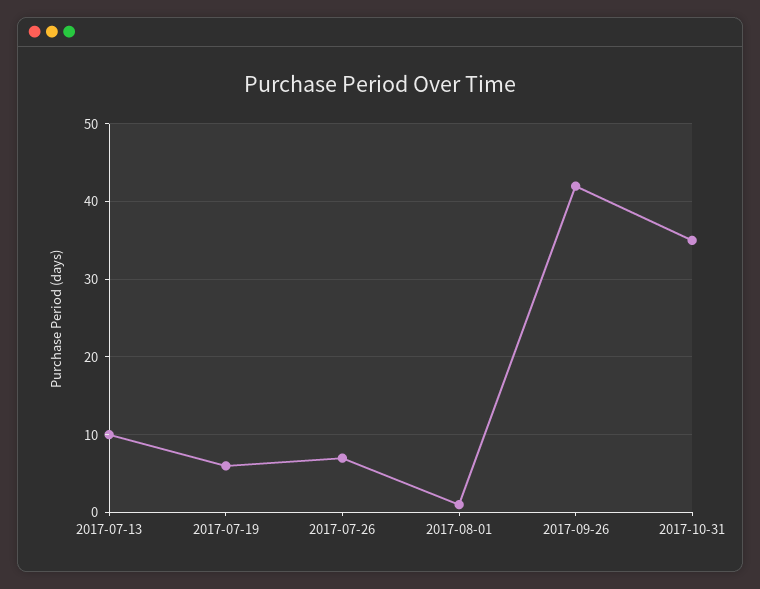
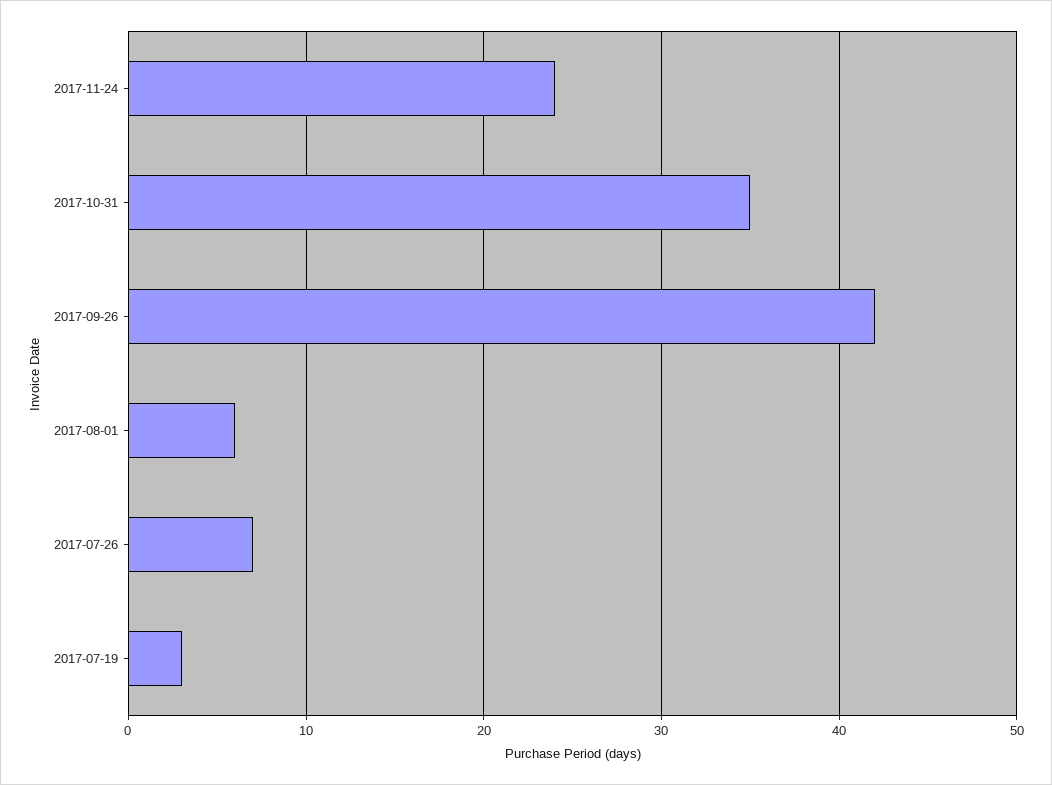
2017-07-13: 10 -> none
2017-07-19: 6 -> 3
2017-08-01: 1 -> 6
2017-11-24: none -> 24

